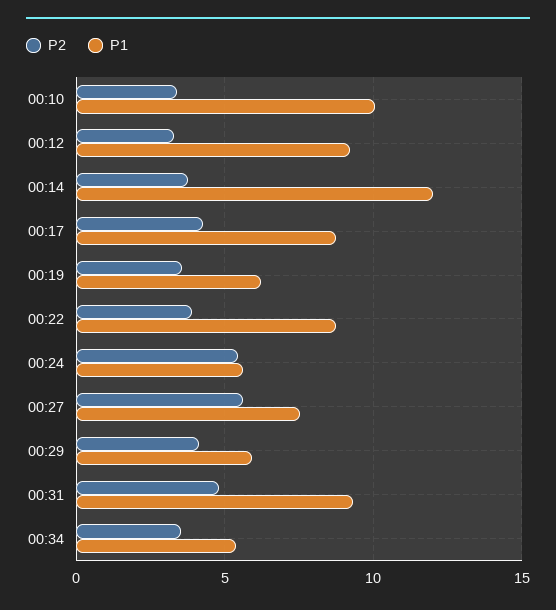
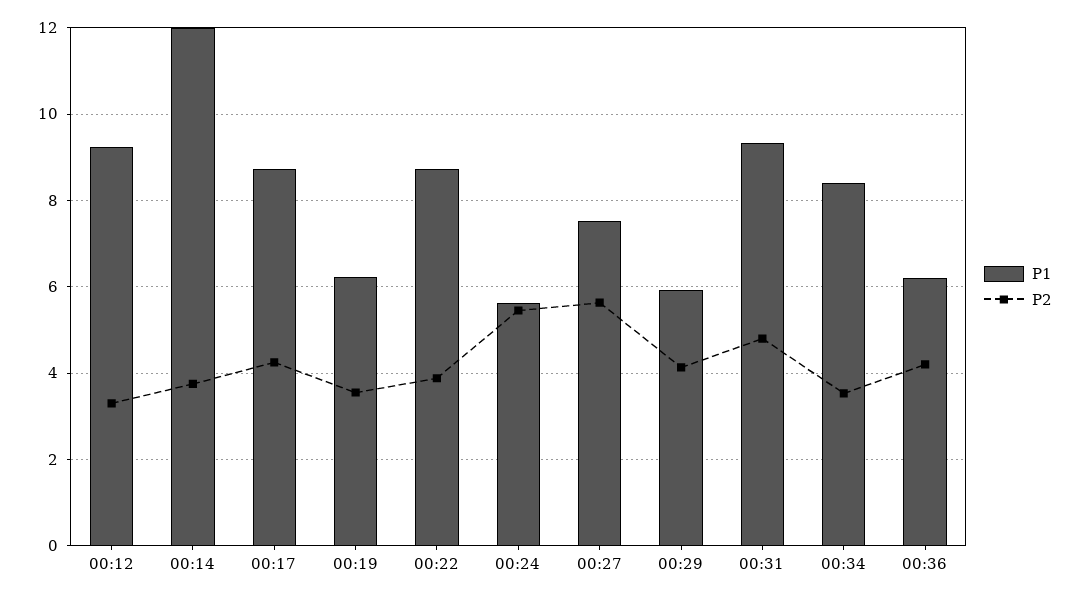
P2, 00:10: 3.5 -> none
P1, 00:10: 10 -> none
P1, 00:34: 5.5 -> 8.4
P1, 00:36: none -> 6.2
P2, 00:36: none -> 4.2

